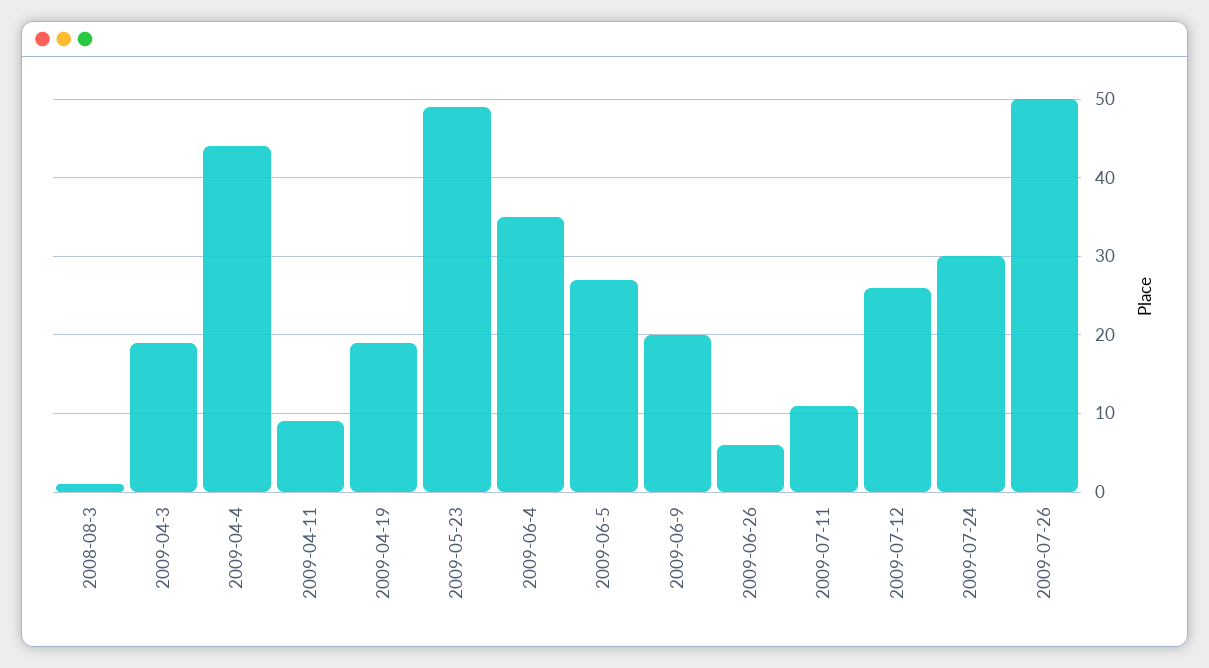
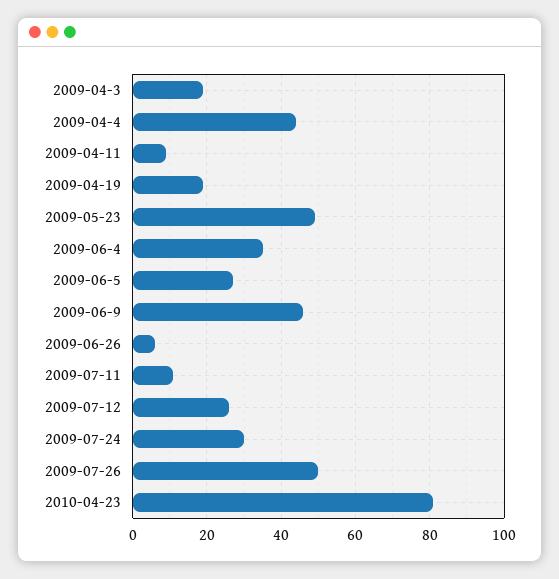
2008-08-3: 1 -> none
2009-06-9: 20 -> 45
2010-04-23: none -> 80

